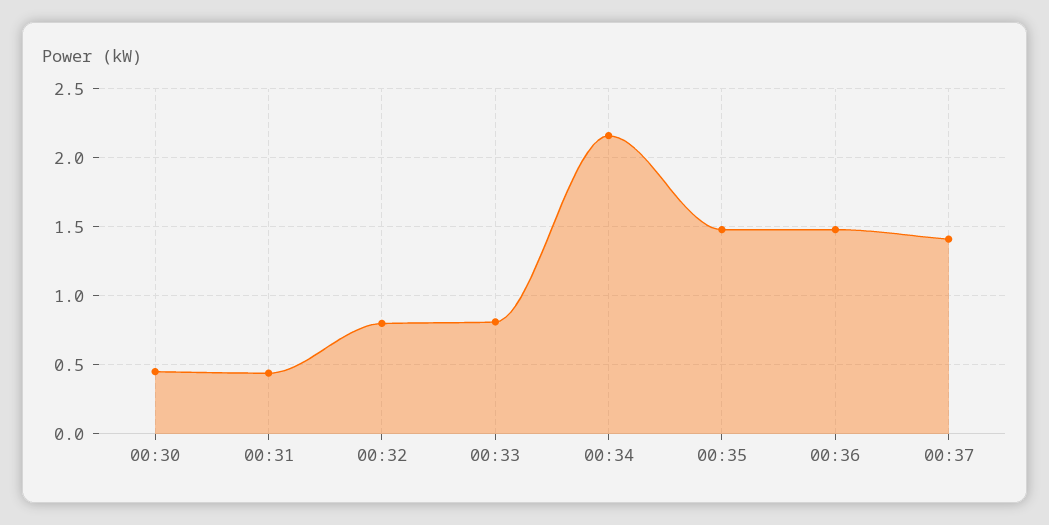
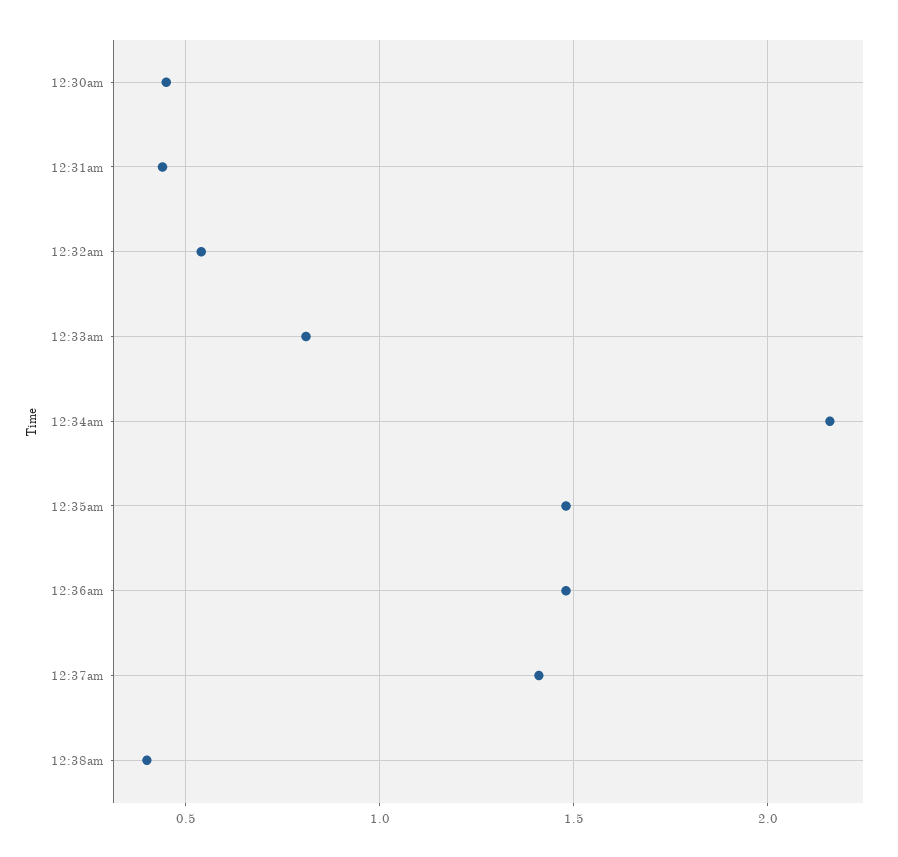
00:32: 0.8 -> 0.55
12:38am: none -> 0.4

